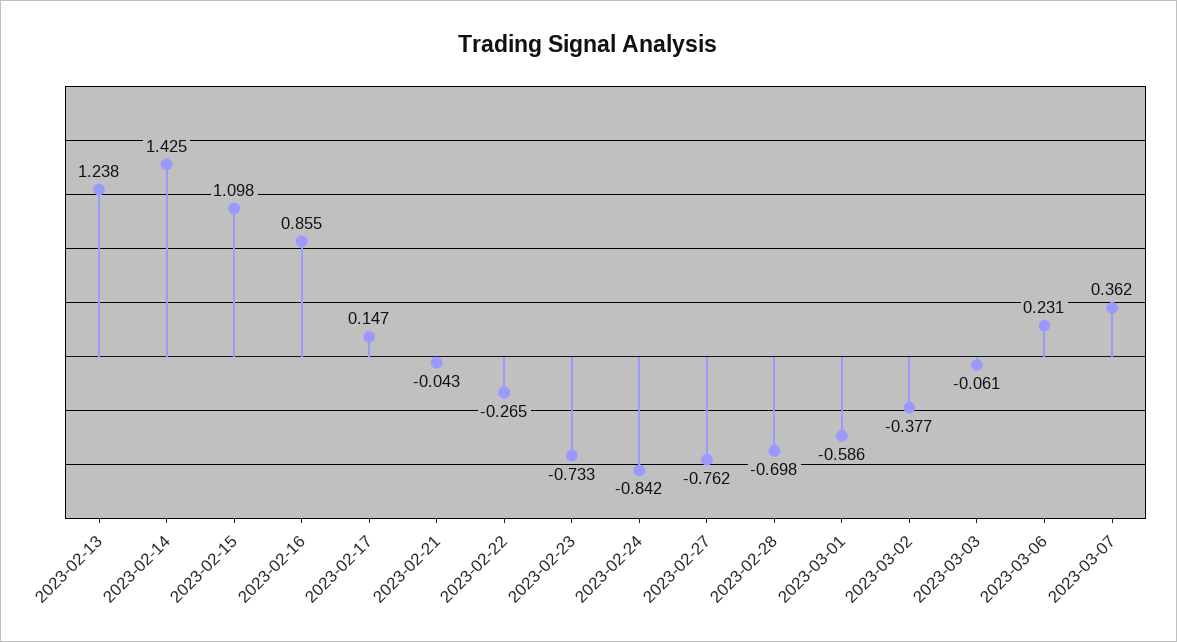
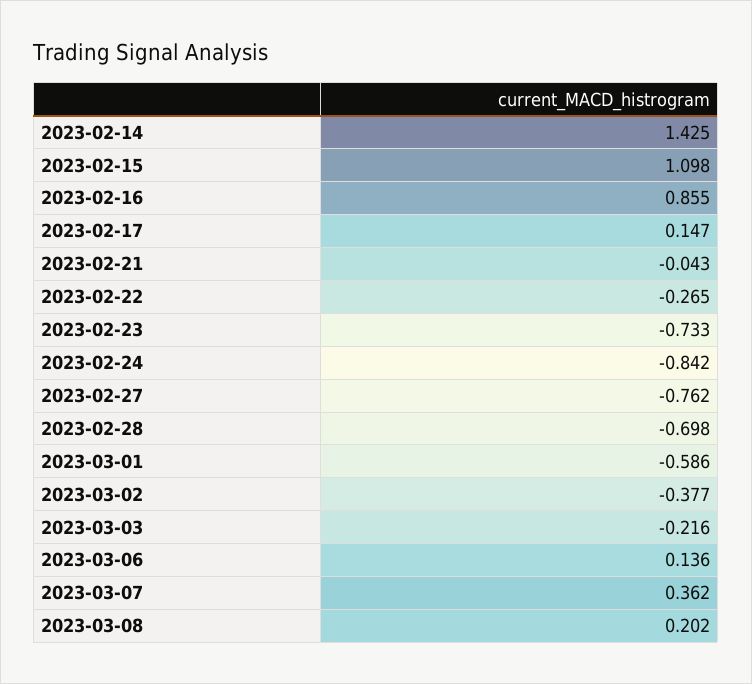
2023-02-13: 1.238 -> none
2023-03-03: -0.061 -> -0.216
2023-03-06: 0.231 -> 0.136
2023-03-08: none -> 0.202

